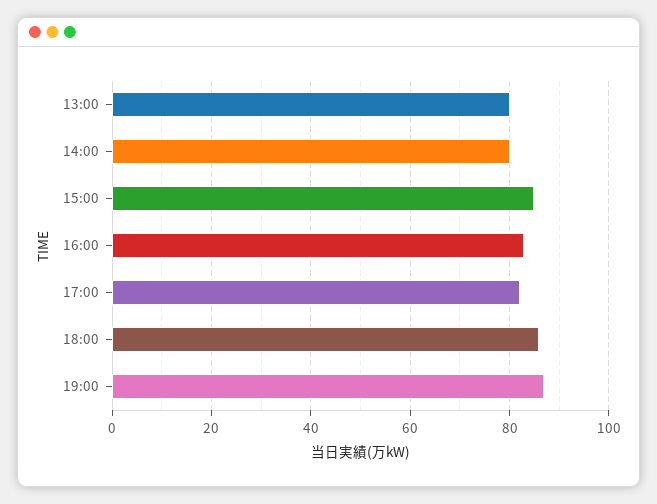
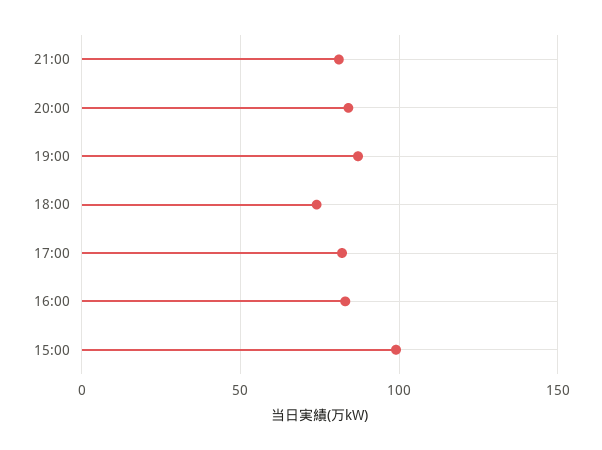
13:00: 80 -> none
14:00: 80 -> none
15:00: 85 -> 100
18:00: 85 -> 75
21:00: none -> 80
20:00: none -> 85

